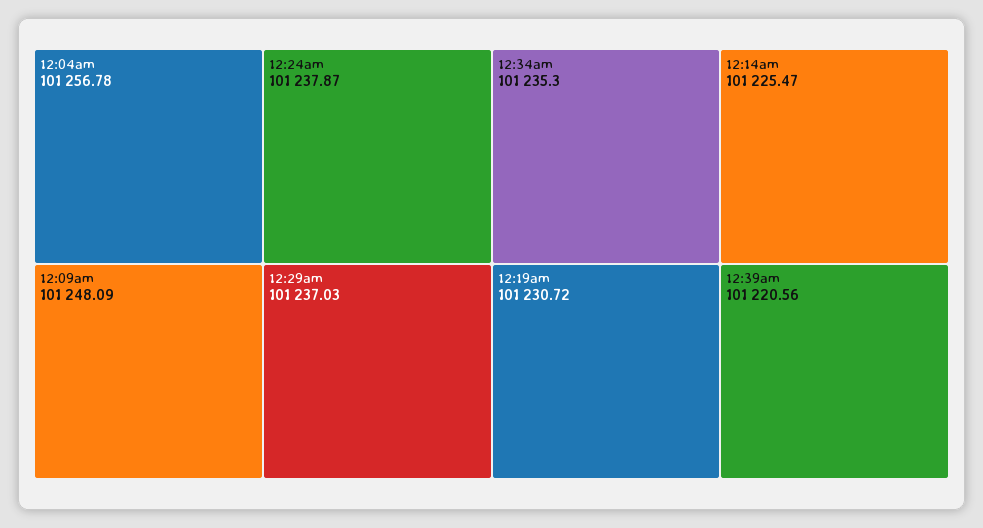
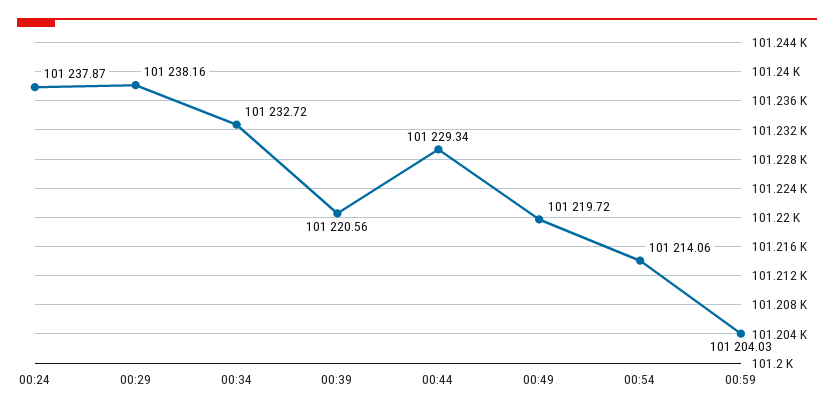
12:04am: 101256.78 -> none
12:09am: 101248.09 -> none
12:29am: 101237.03 -> 101238.16
12:34am: 101235.3 -> 101232.72
12:19am: 101230.72 -> none
12:14am: 101225.47 -> none
00:44: none -> 101229.34
00:49: none -> 101219.72
00:54: none -> 101214.06
00:59: none -> 101204.03

